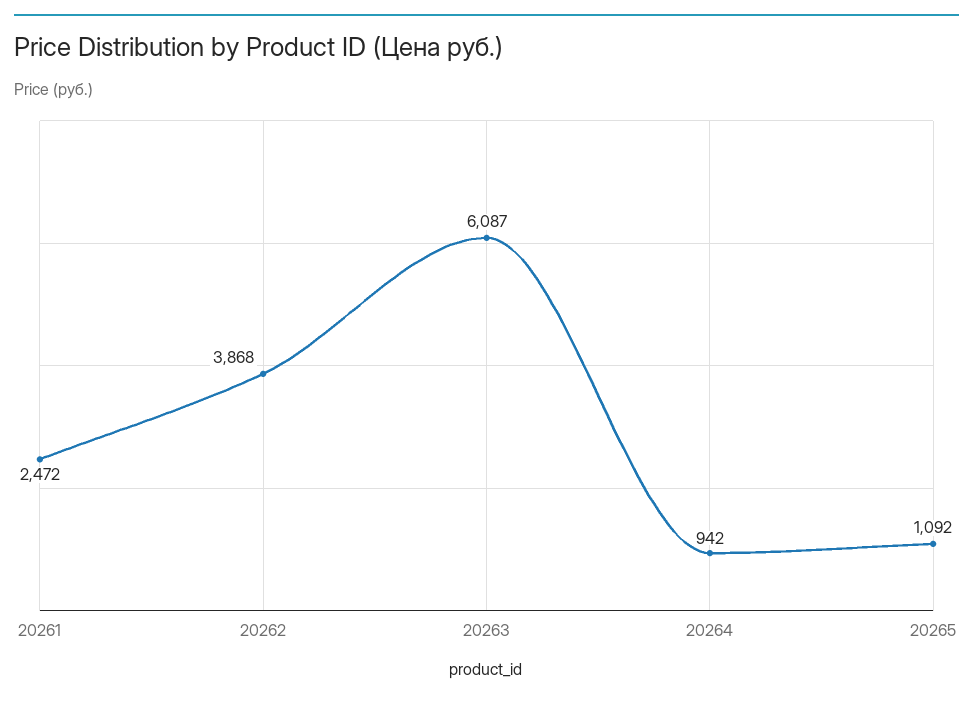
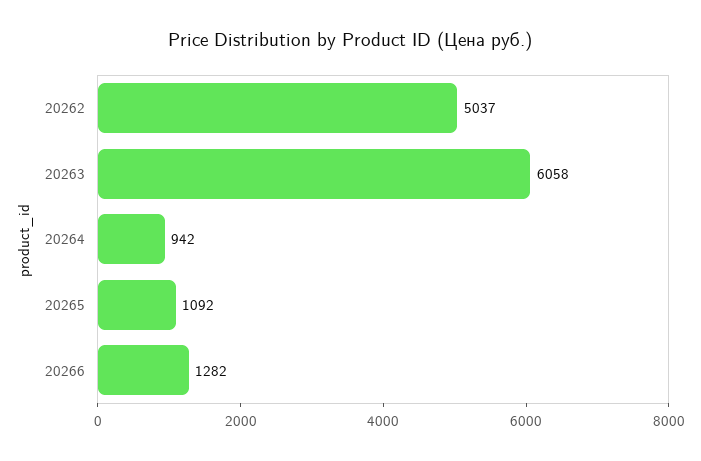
20261: 2472 -> none
20262: 3868 -> 5037
20263: 6087 -> 6058
20266: none -> 1282

